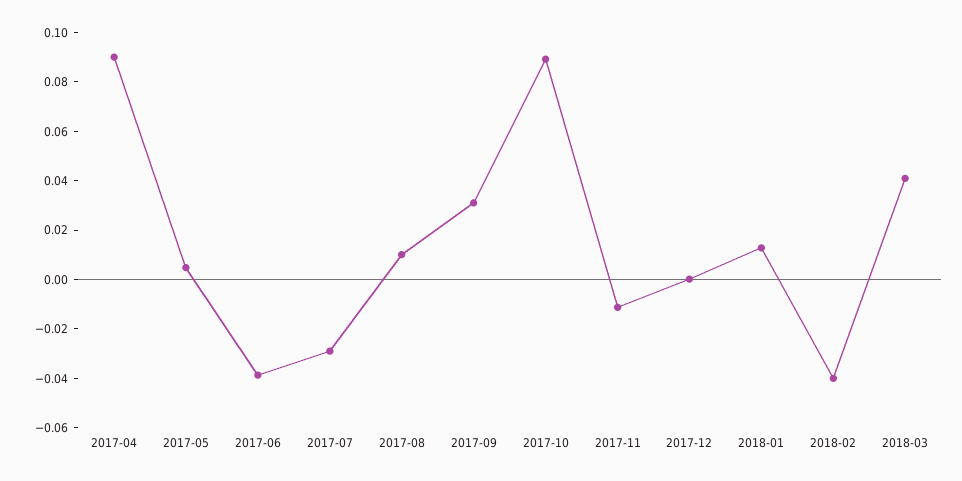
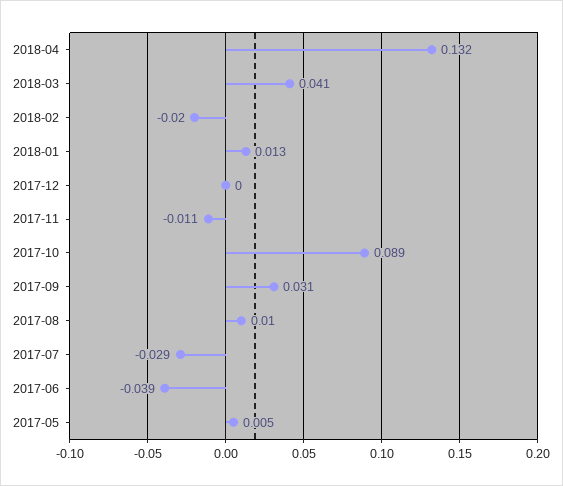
2017-04: 0.09 -> none
2018-02: -0.04 -> -0.02
2018-04: none -> 0.132

